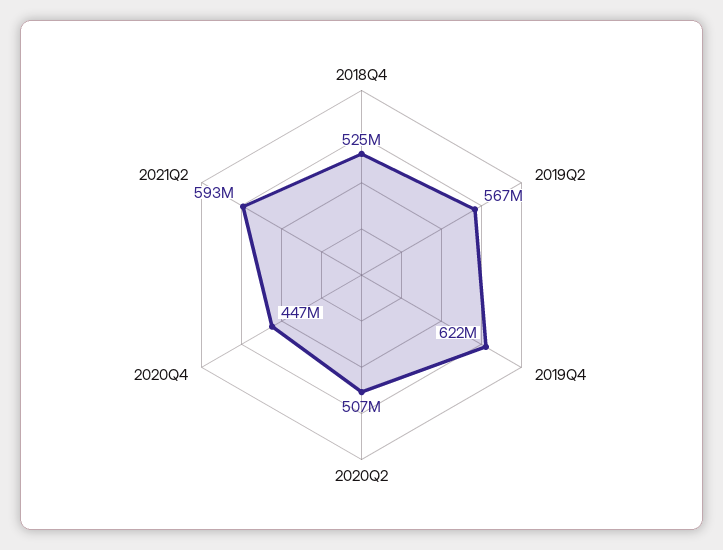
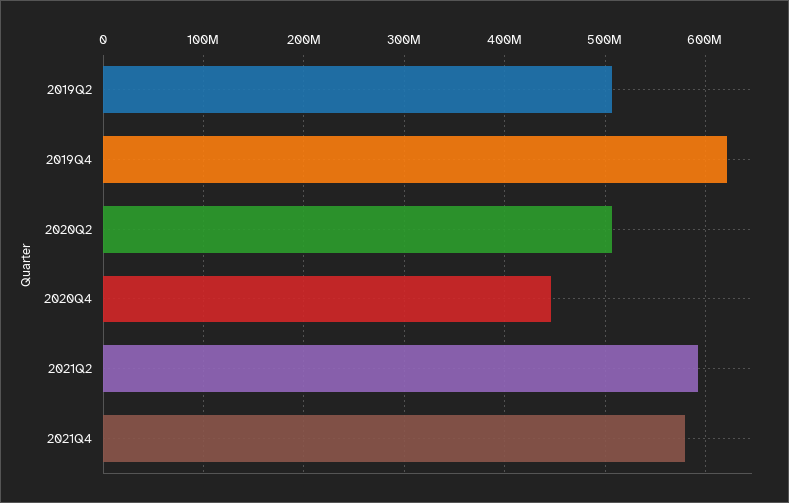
2018Q4: 525000000 -> none
2019Q2: 567000000 -> 510000000
2021Q4: none -> 580000000

